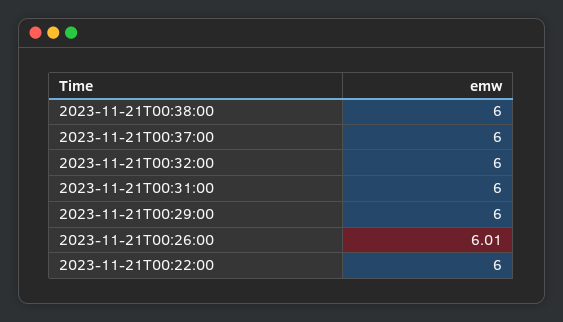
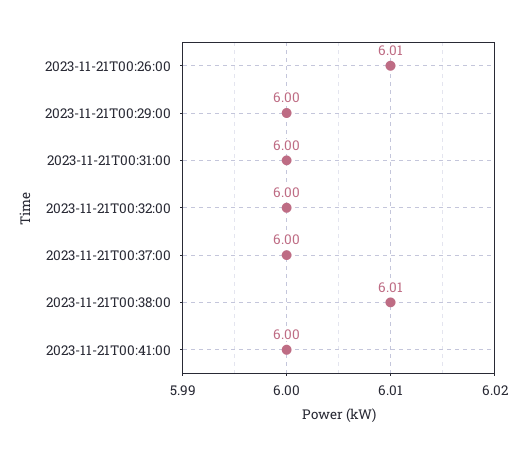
2023-11-21T00:38:00: 6 -> 6.01
2023-11-21T00:22:00: 6 -> none
2023-11-21T00:41:00: none -> 6

